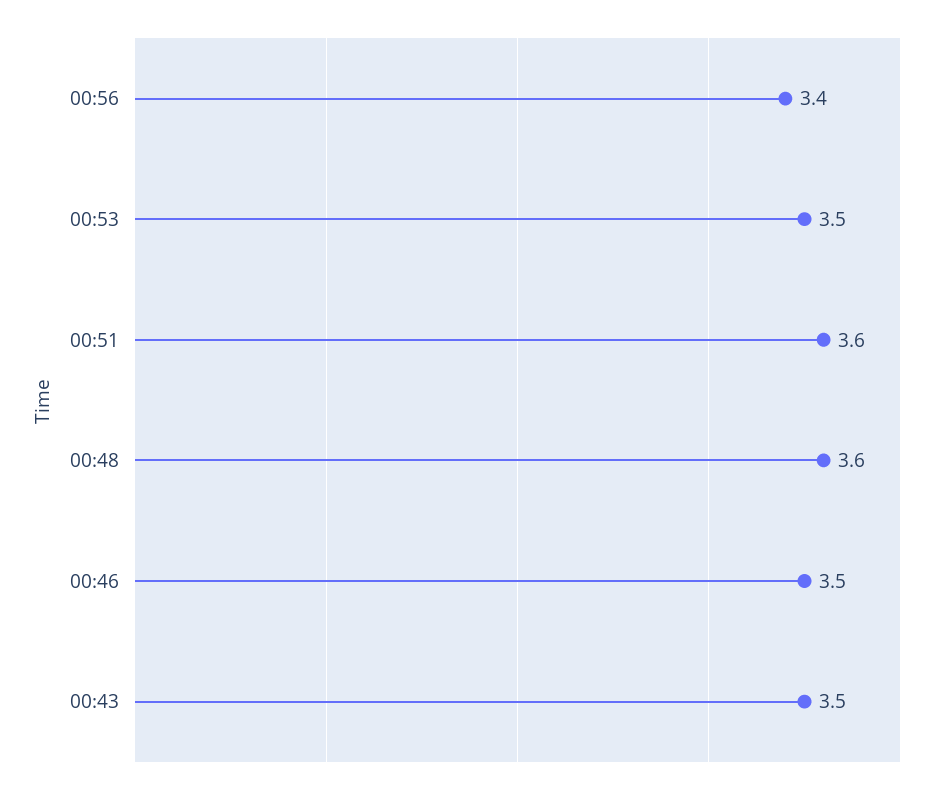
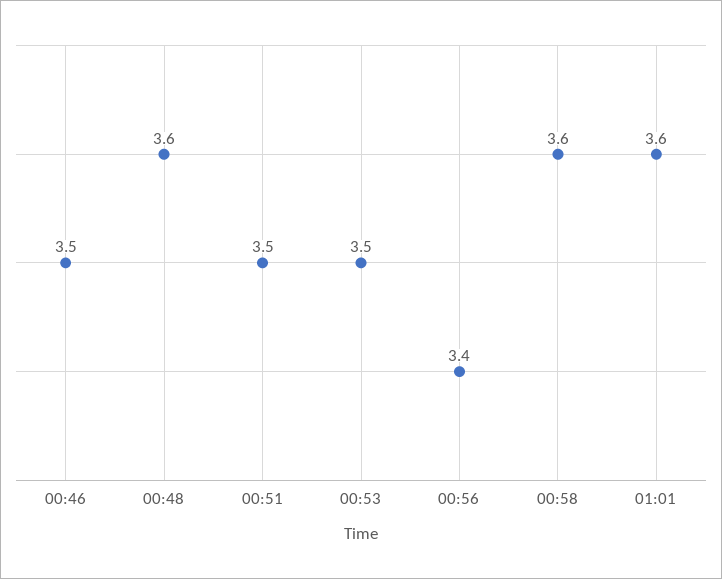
00:51: 3.6 -> 3.5
00:43: 3.5 -> none
00:58: none -> 3.6
01:01: none -> 3.6

